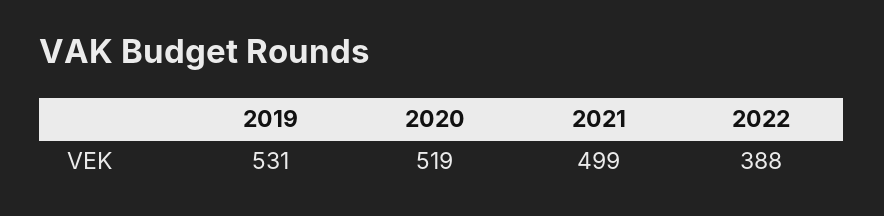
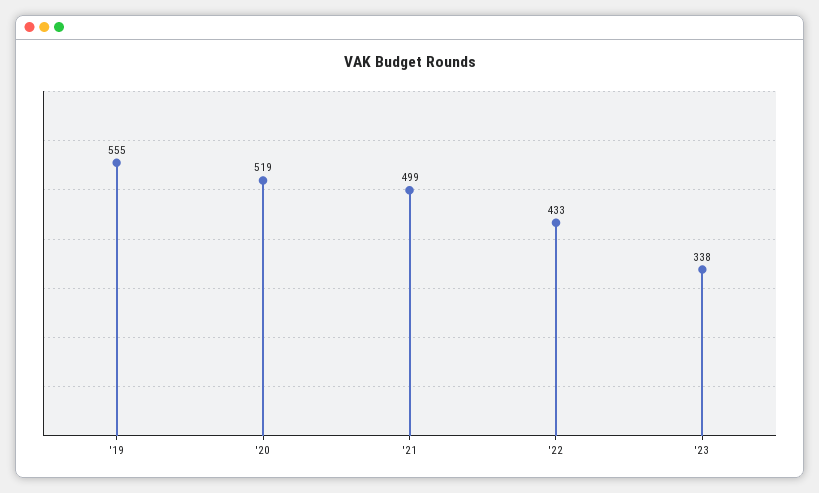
2019: 531 -> 555
2022: 388 -> 433
'23: none -> 338

